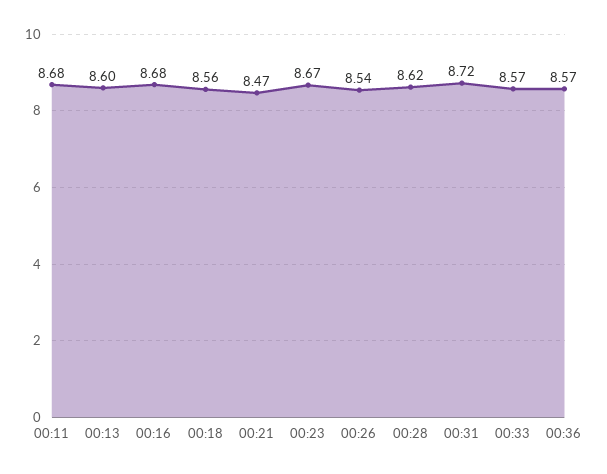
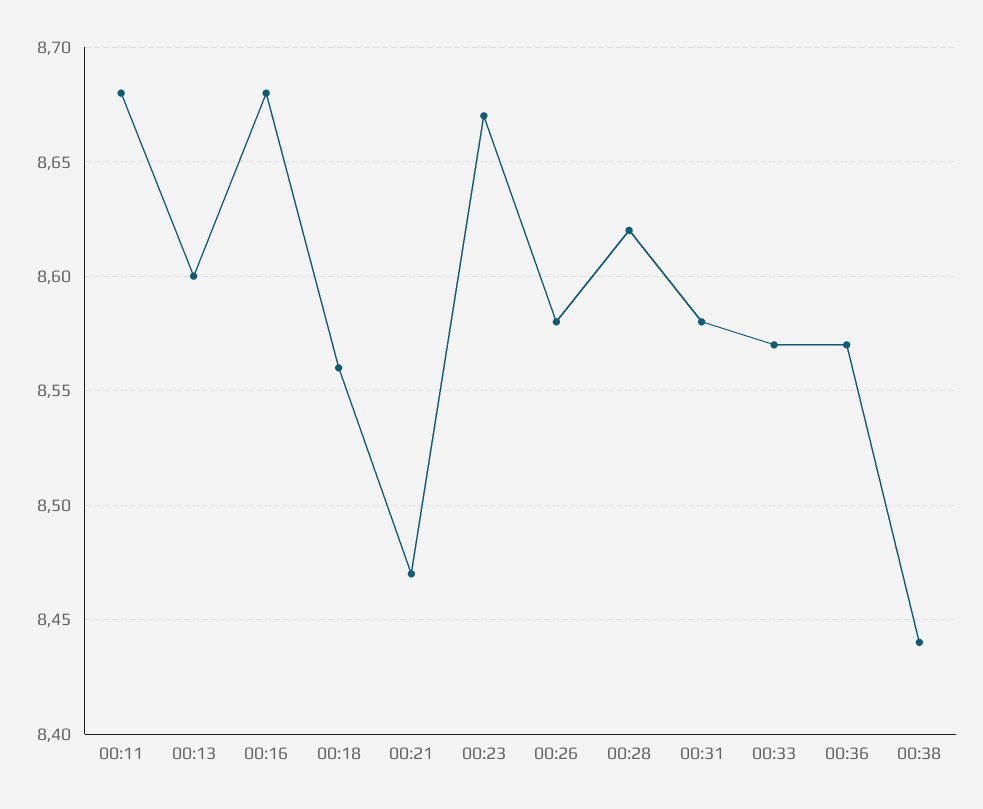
00:26: 8.54 -> 8.58
00:31: 8.72 -> 8.58
00:38: none -> 8.44

